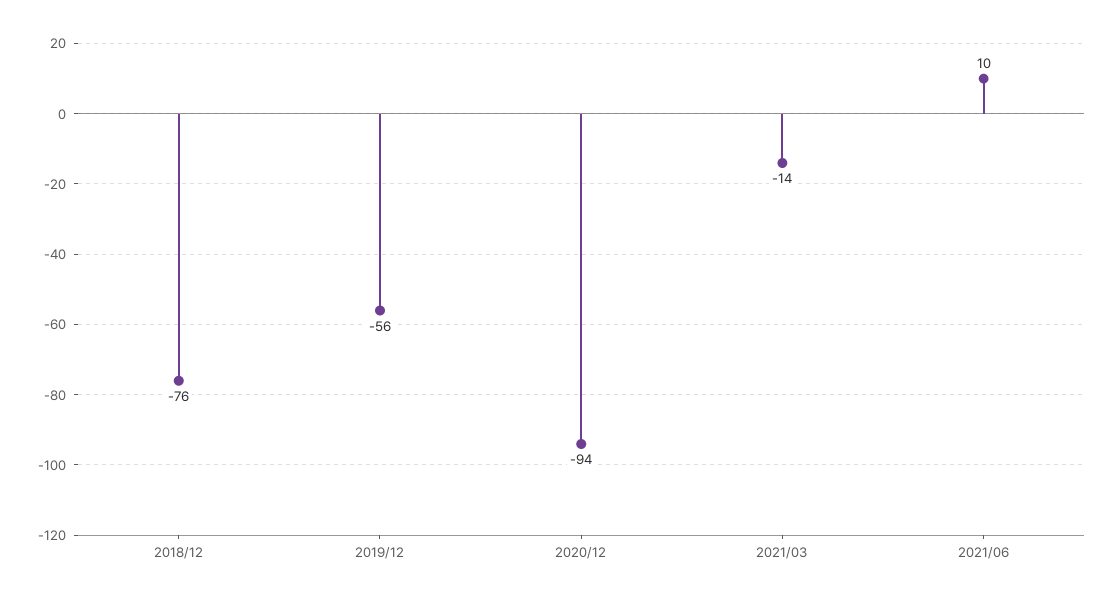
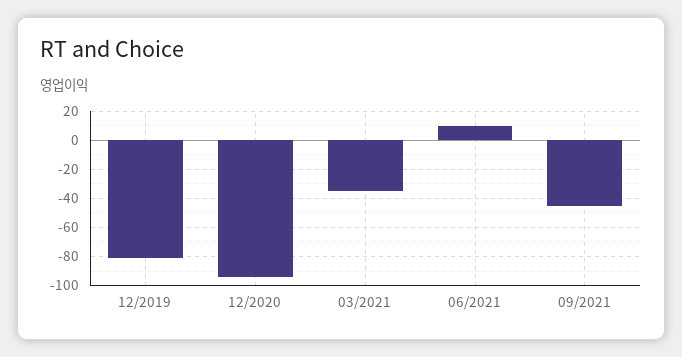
2018/12: -76 -> none
2019/12: -56 -> -80
2021/03: -14 -> -35
09/2021: none -> -45

